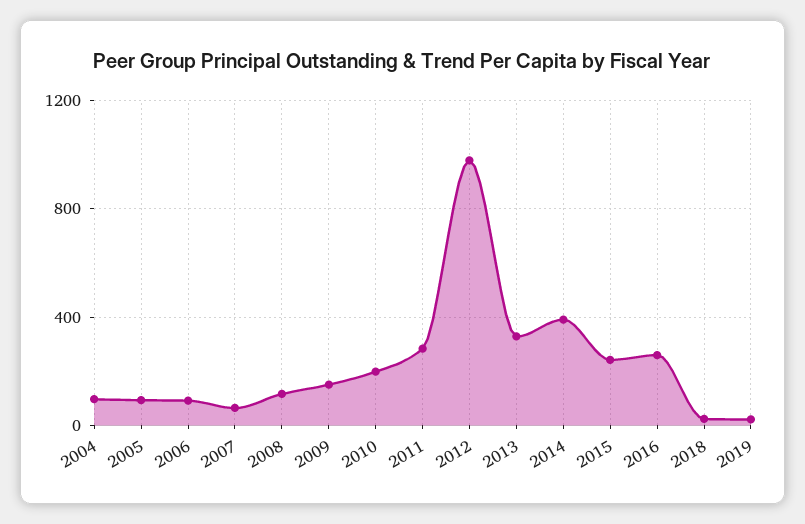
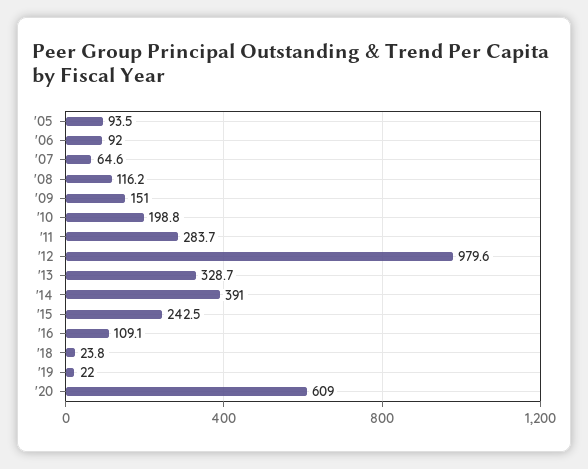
2004: 100 -> none
2016: 250 -> 109.1
'20: none -> 609

